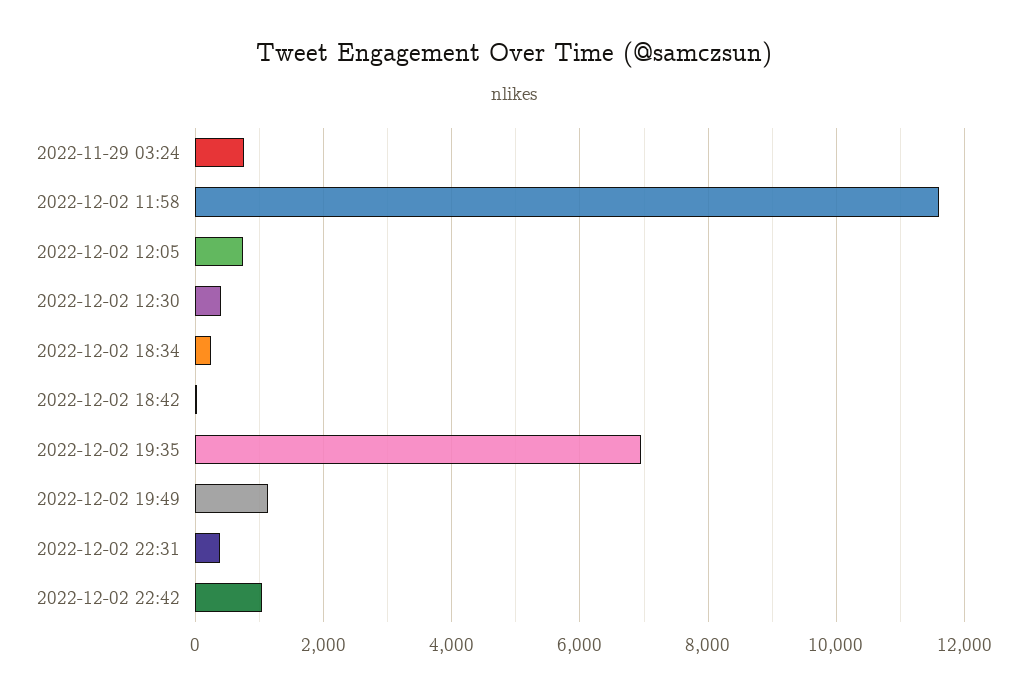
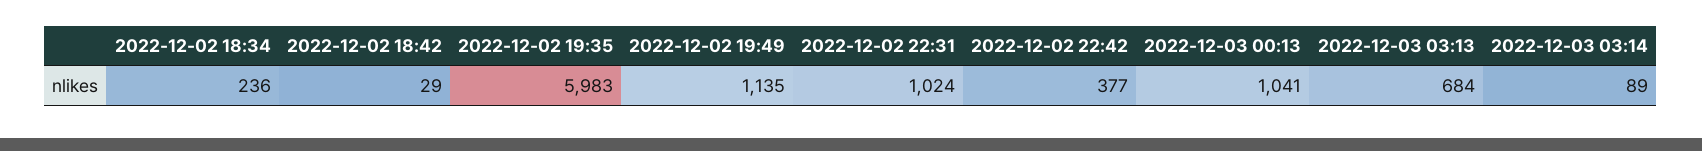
2022-11-29 03:24: 800 -> none
2022-12-02 11:58: 11600 -> none
2022-12-02 12:05: 800 -> none
2022-12-02 12:30: 400 -> none
2022-12-02 19:35: 7000 -> 5983
2022-12-02 22:31: 400 -> 1024
2022-12-02 22:42: 1000 -> 377
2022-12-03 00:13: none -> 1041
2022-12-03 03:13: none -> 684
2022-12-03 03:14: none -> 89

